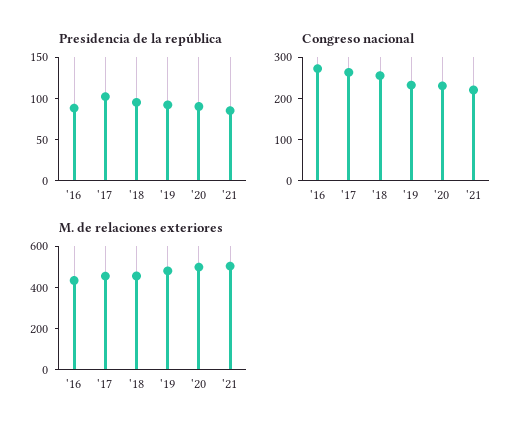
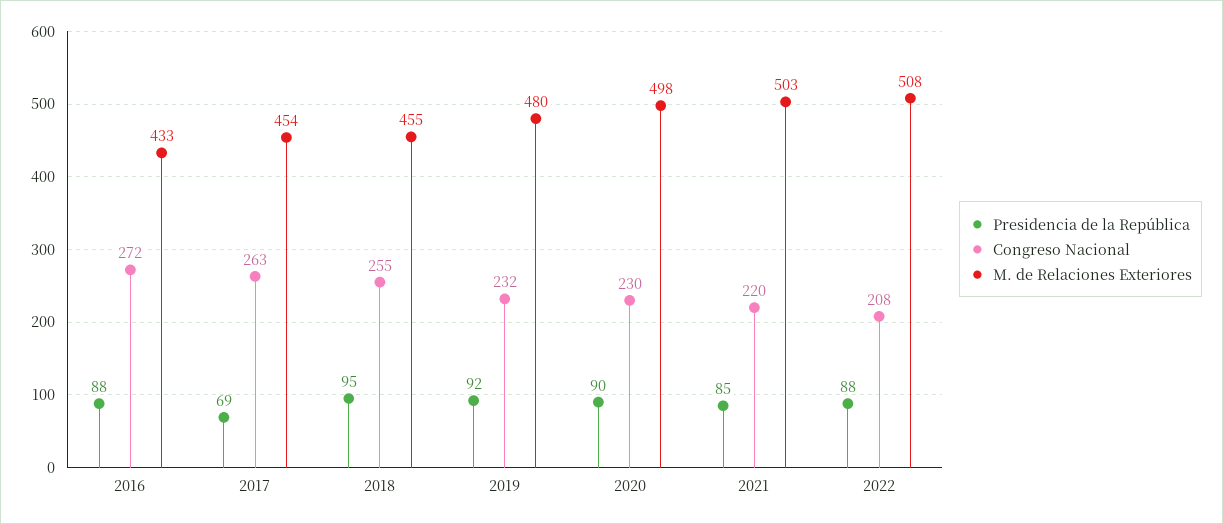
Presidencia de la república, '17: 100 -> 69
Presidencia de la república, 2022: none -> 88
Congreso nacional, 2022: none -> 208
M. de relaciones exteriores, 2022: none -> 508

